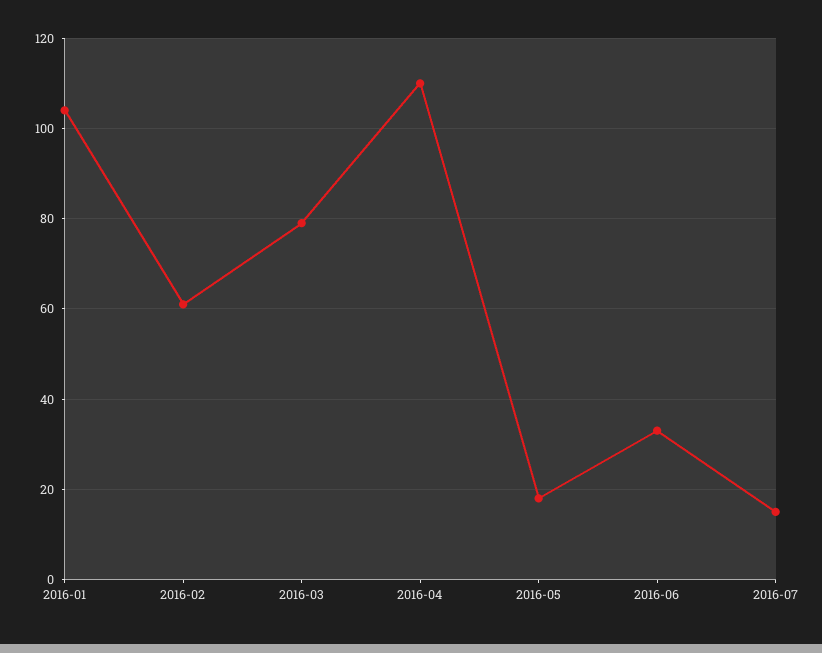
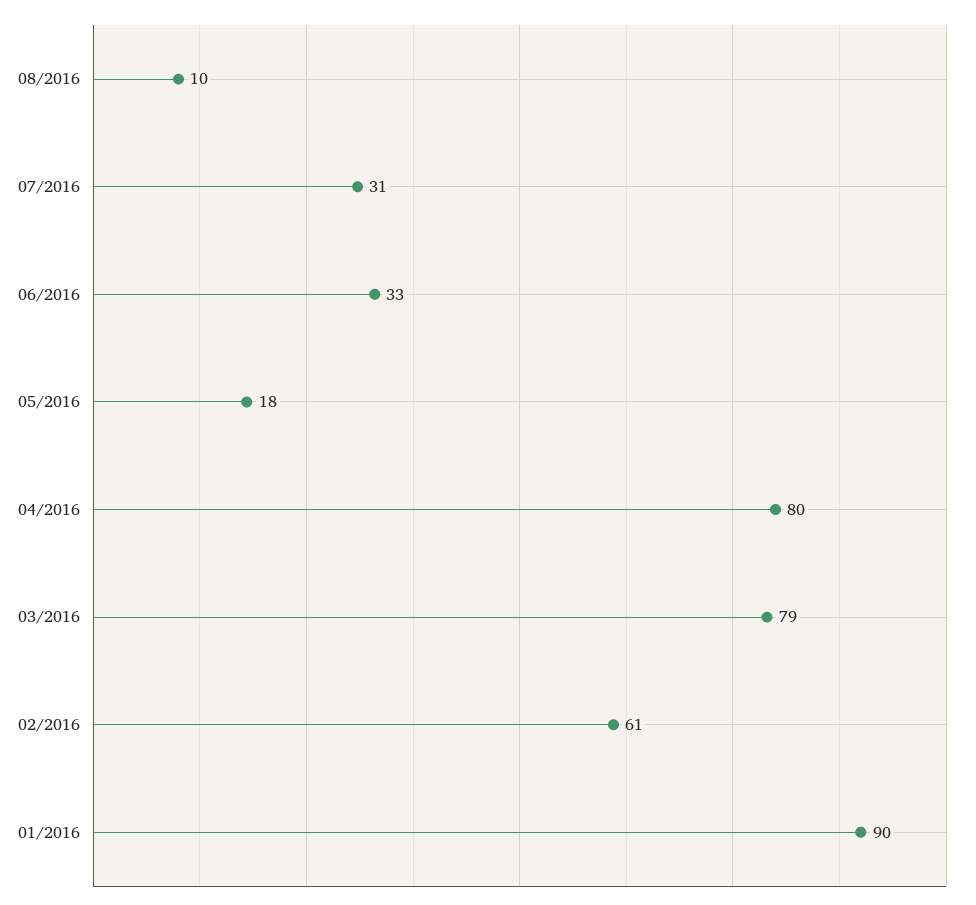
2016-01: 105 -> 90
2016-04: 110 -> 80
2016-07: 15 -> 31
08/2016: none -> 10

